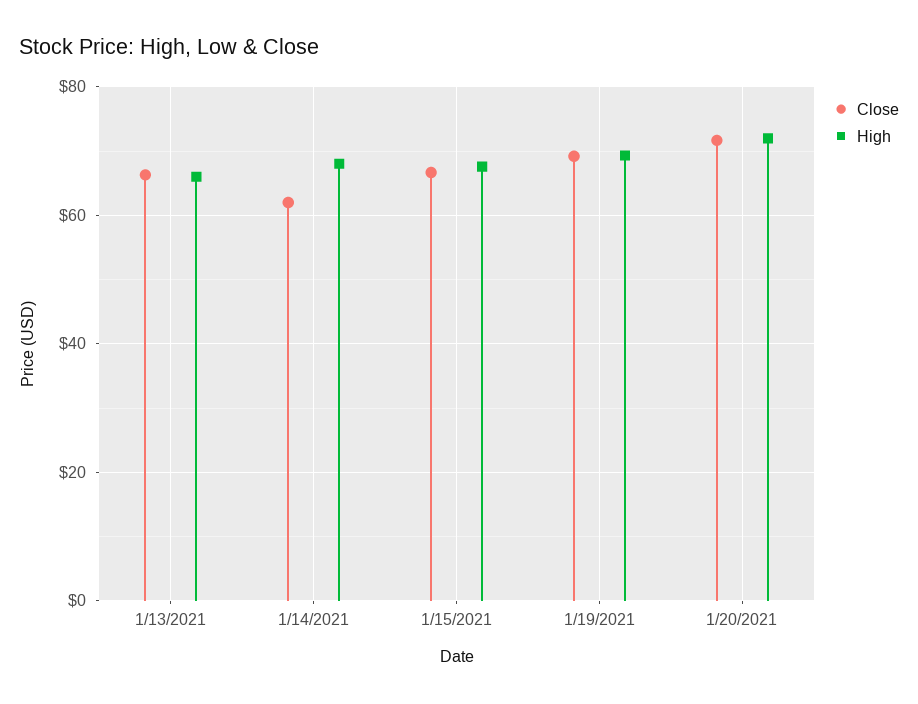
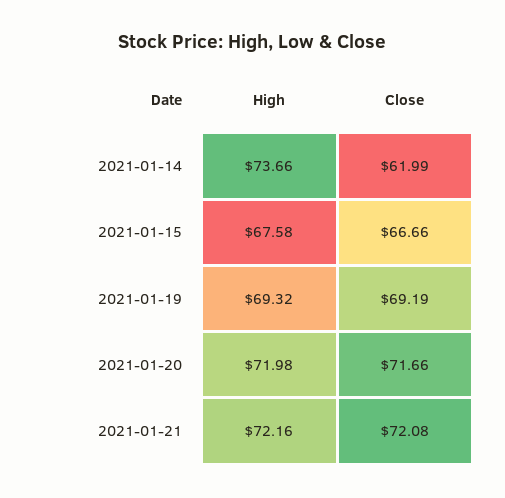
Close, 1/13/2021: 66 -> none
High, 1/13/2021: 66 -> none
High, 1/14/2021: 68 -> 73.66
High, 2021-01-21: none -> 72.16
Close, 2021-01-21: none -> 72.08

